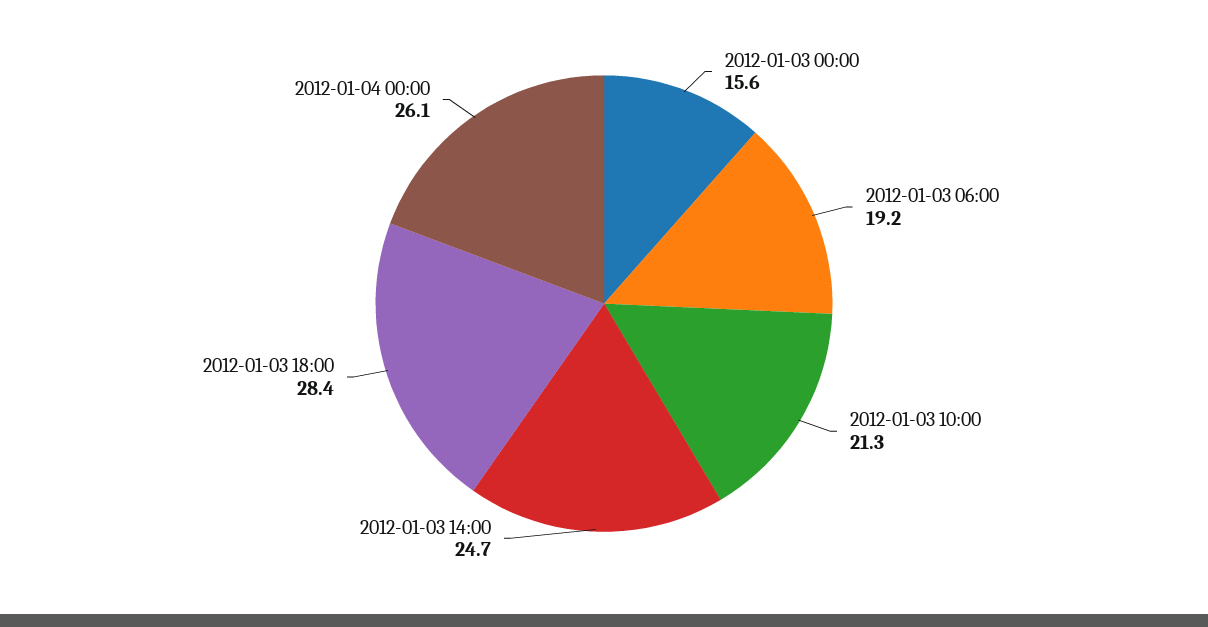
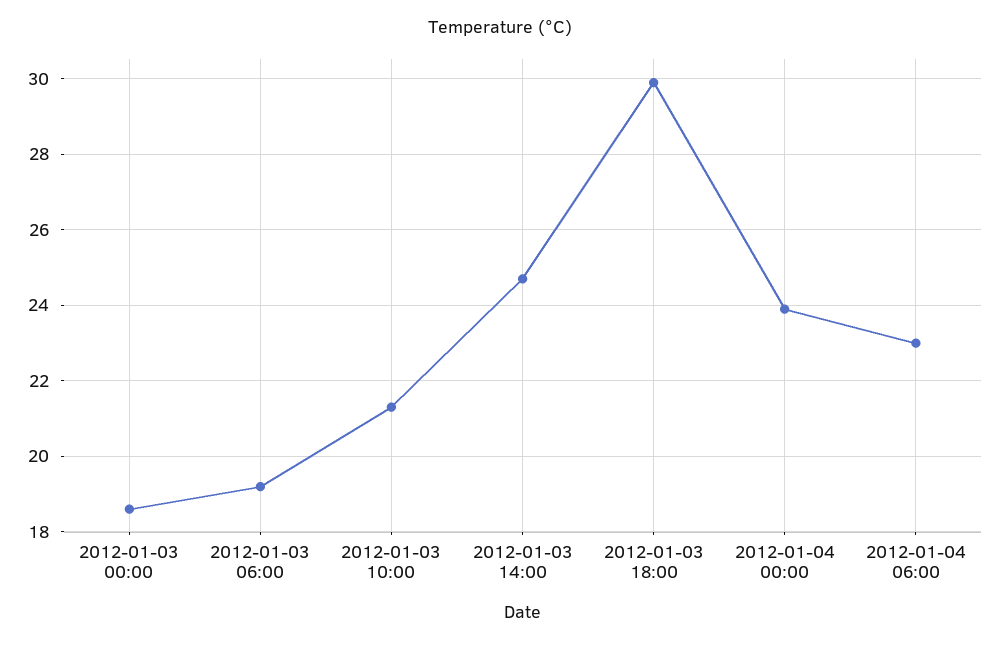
2012-01-03 00:00: 15.6 -> 18.5
2012-01-03 18:00: 28.4 -> 30
2012-01-04 00:00: 26.1 -> 24
2012-01-04 06:00: none -> 23

